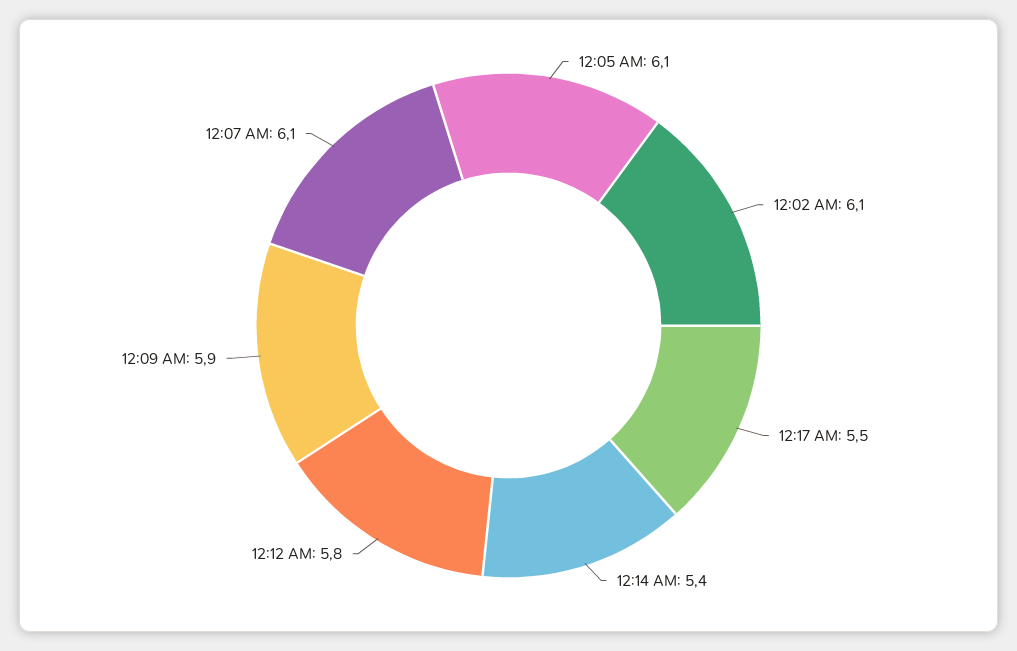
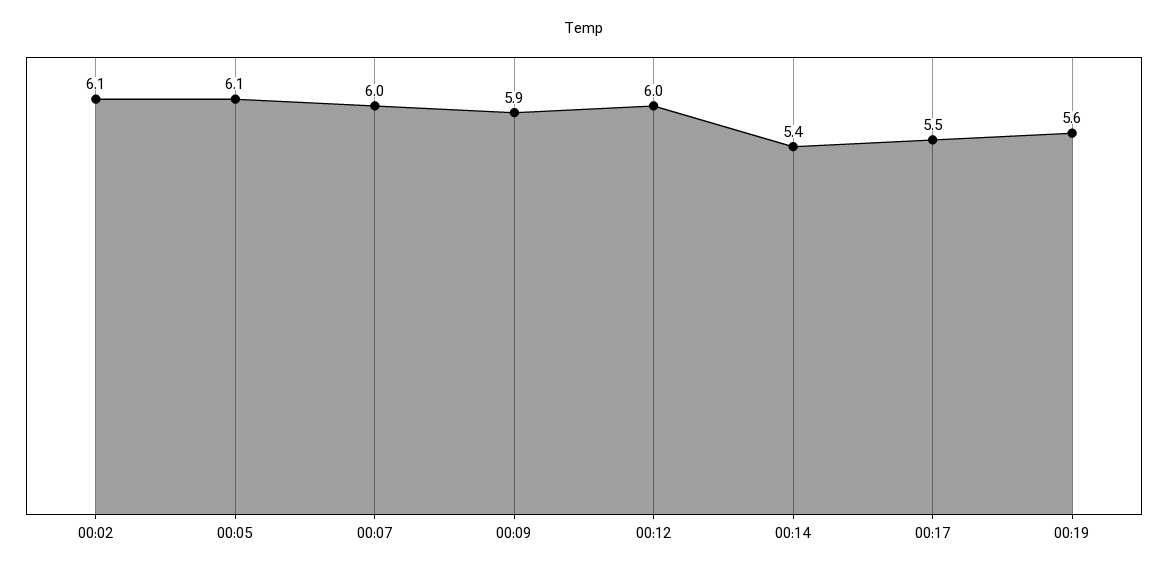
12:12 AM: 5.8 -> 6
12:07 AM: 6.1 -> 6
00:19: none -> 5.6

